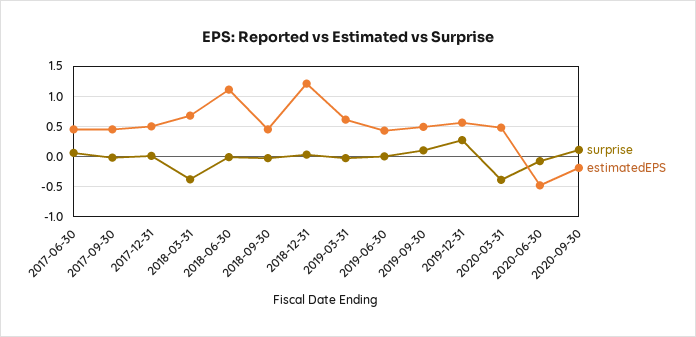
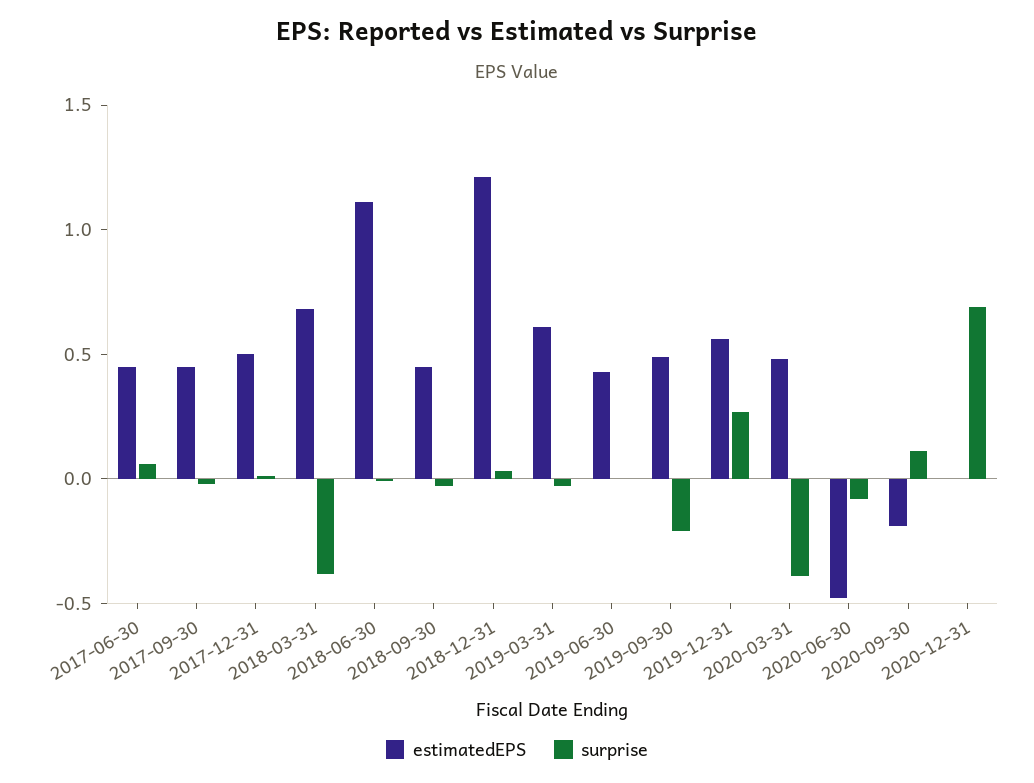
surprise, 2019-09-30: 0.1 -> -0.2
estimatedEPS, 2020-12-31: none -> 0
surprise, 2020-12-31: none -> 0.7

